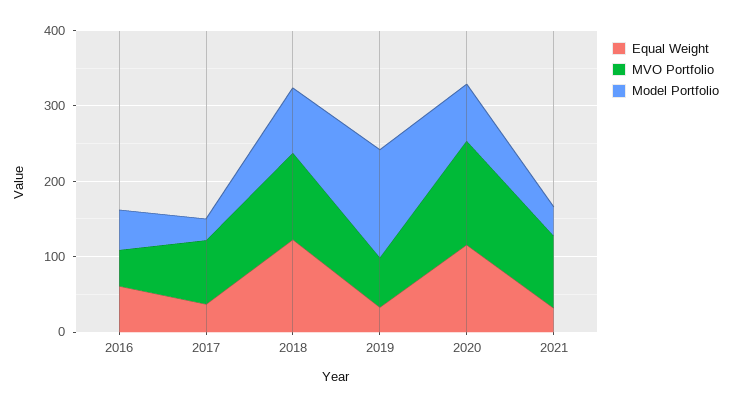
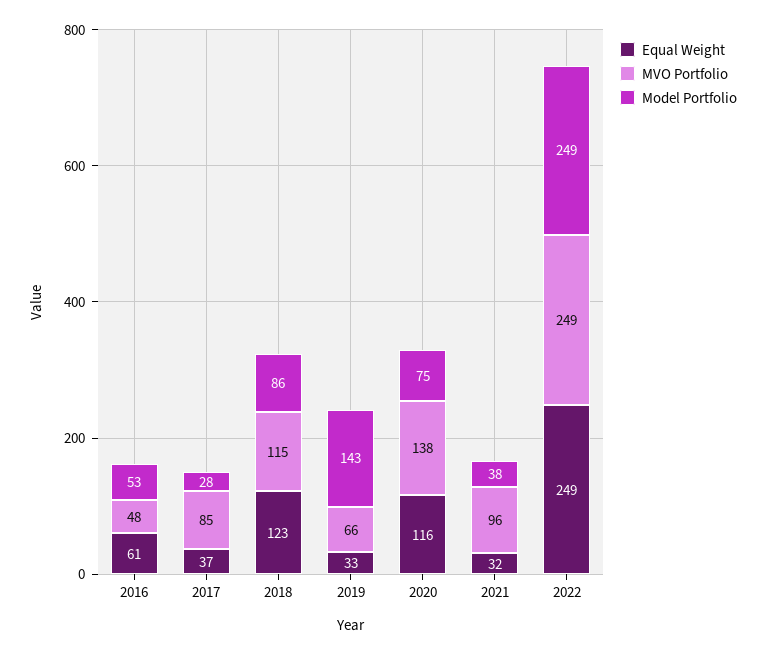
Equal Weight, 2022: none -> 249
MVO Portfolio, 2022: none -> 249
Model Portfolio, 2022: none -> 249

